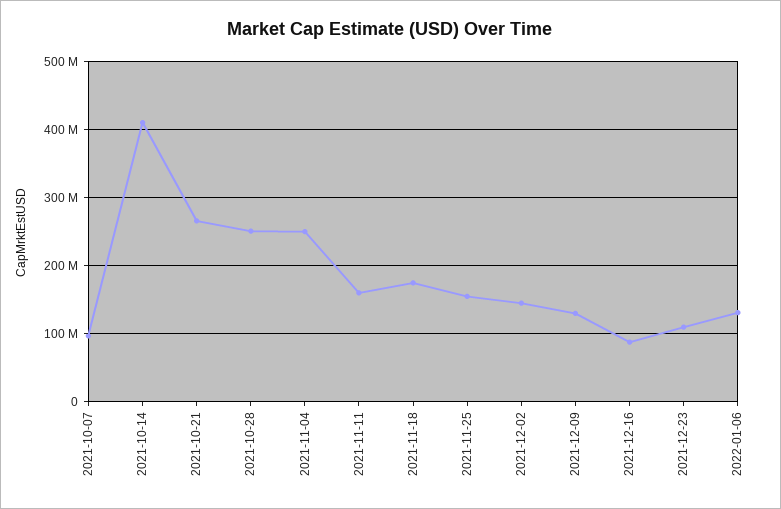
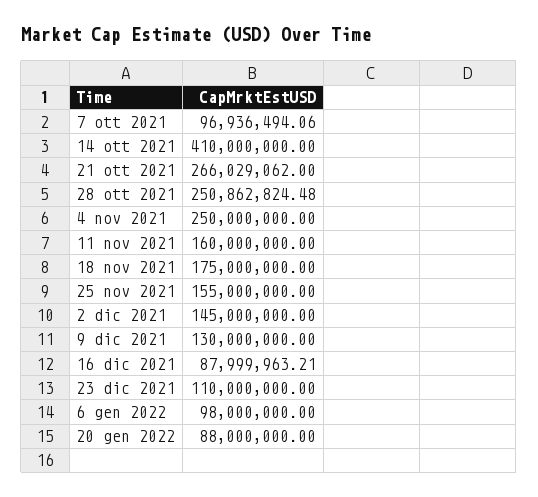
2022-01-06: 130000000 -> 98000000
20 gen 2022: none -> 88000000

